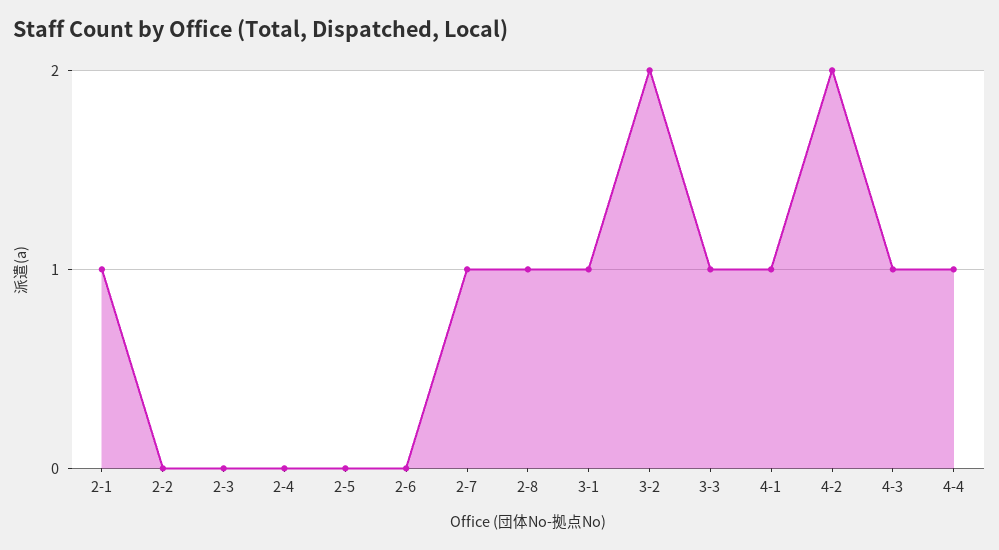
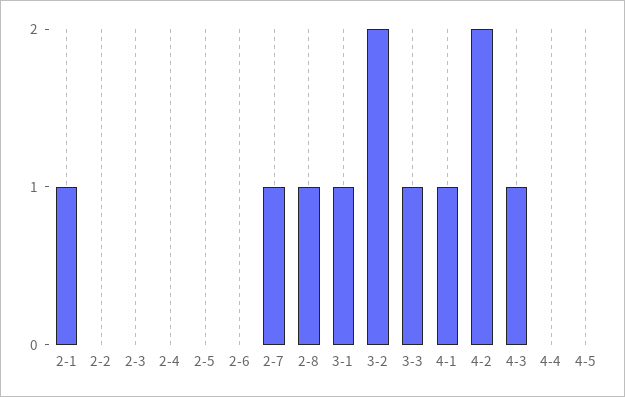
4-4: 1 -> 0
4-5: none -> 0

